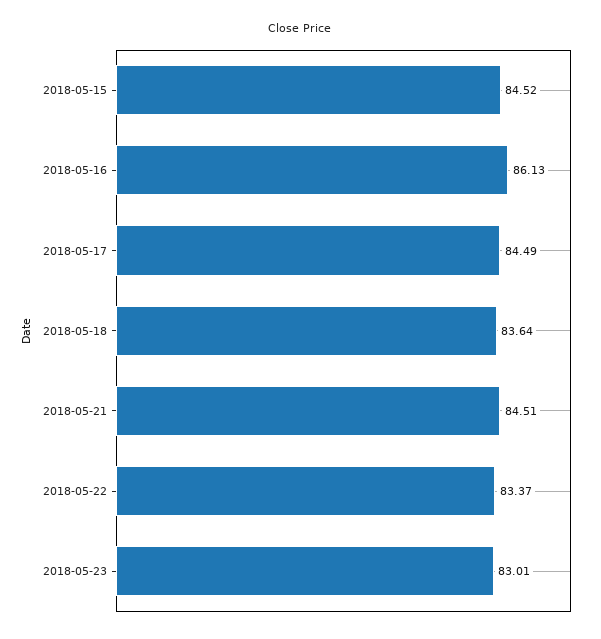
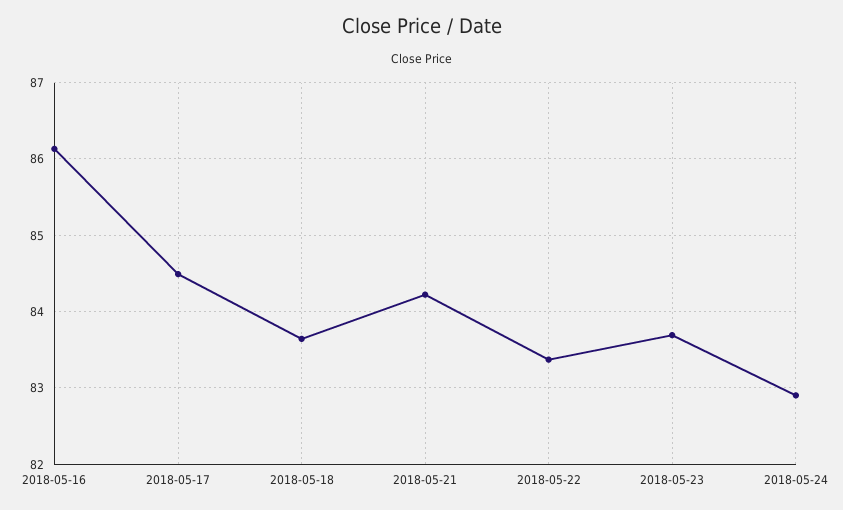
2018-05-15: 84.52 -> none
2018-05-21: 84.51 -> 84.2
2018-05-23: 83.01 -> 83.7
2018-05-24: none -> 82.9

